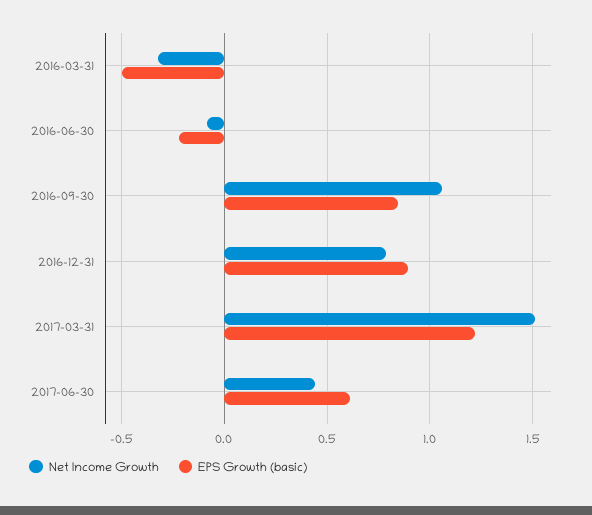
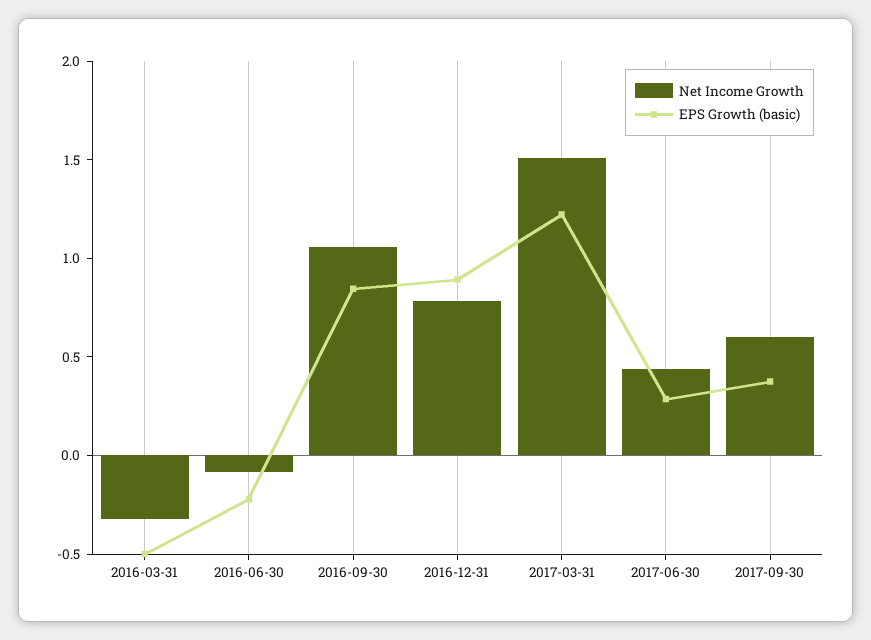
EPS Growth (basic), 2017-06-30: 0.6 -> 0.3
Net Income Growth, 2017-09-30: none -> 0.6
EPS Growth (basic), 2017-09-30: none -> 0.4

